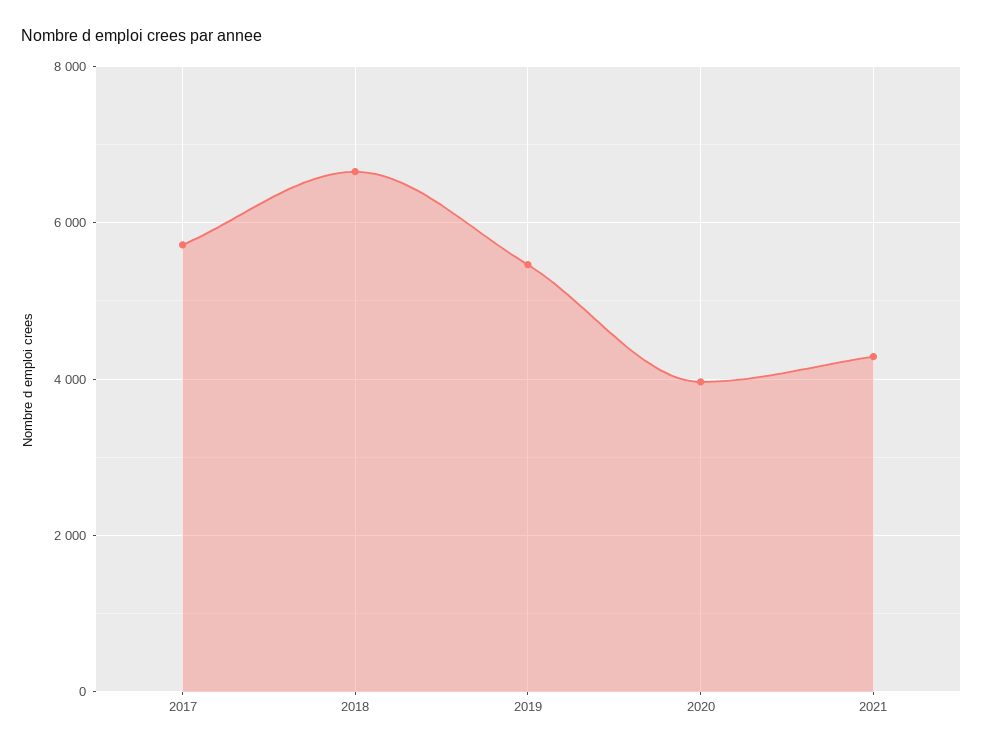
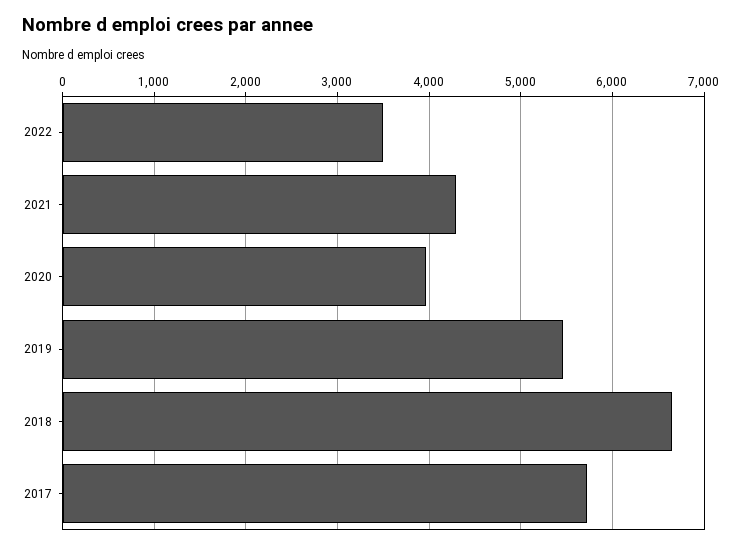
2022: none -> 3500

